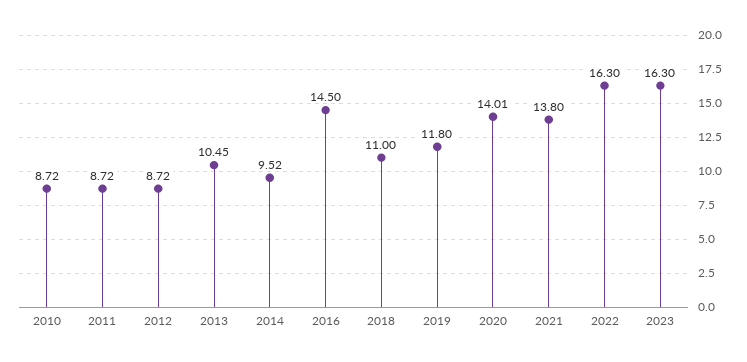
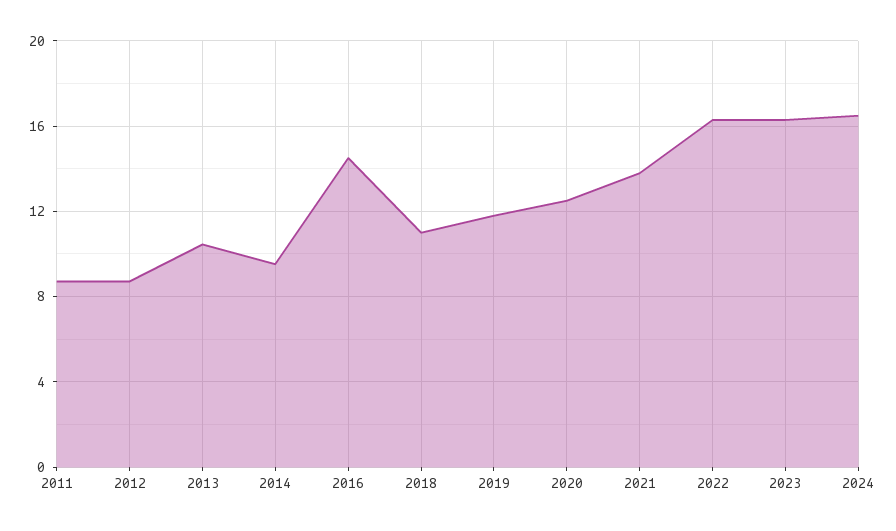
2010: 8.72 -> none
2020: 14.01 -> 12.5
2024: none -> 16.5

